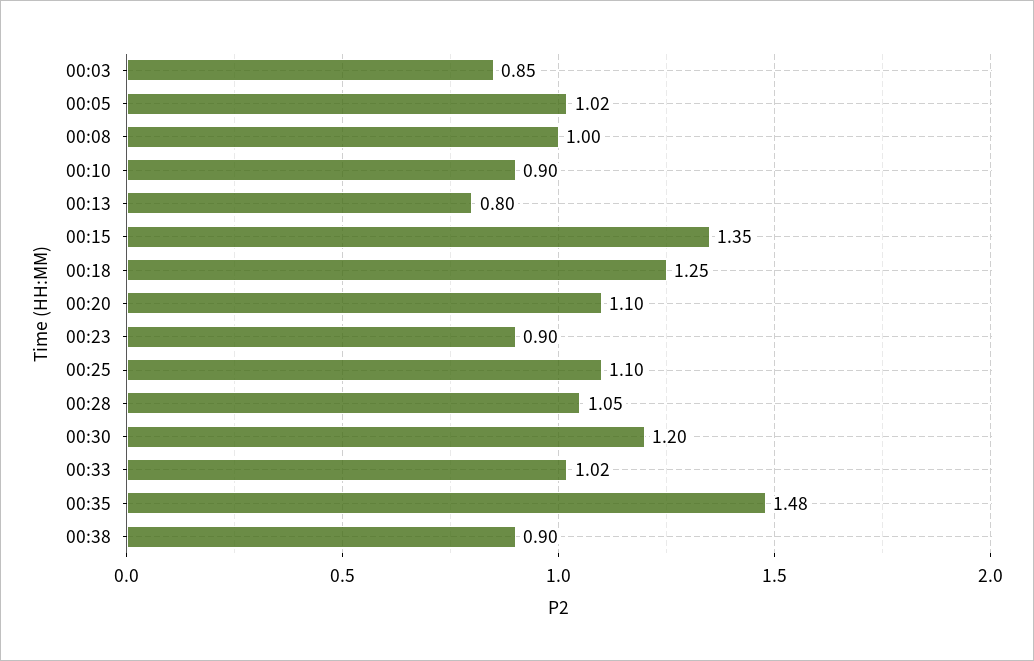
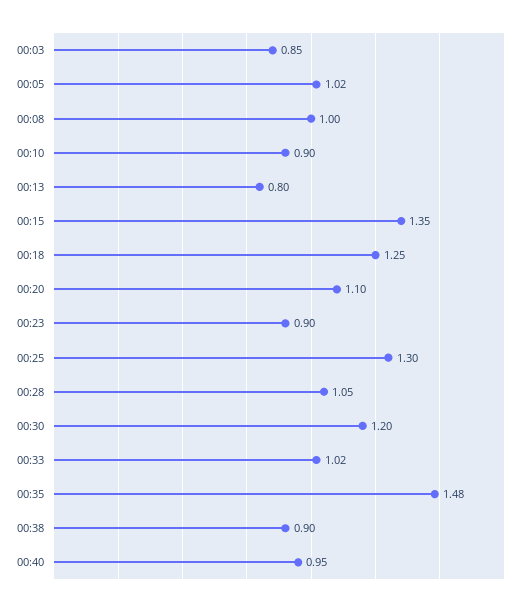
00:25: 1.1 -> 1.3
00:40: none -> 0.95

